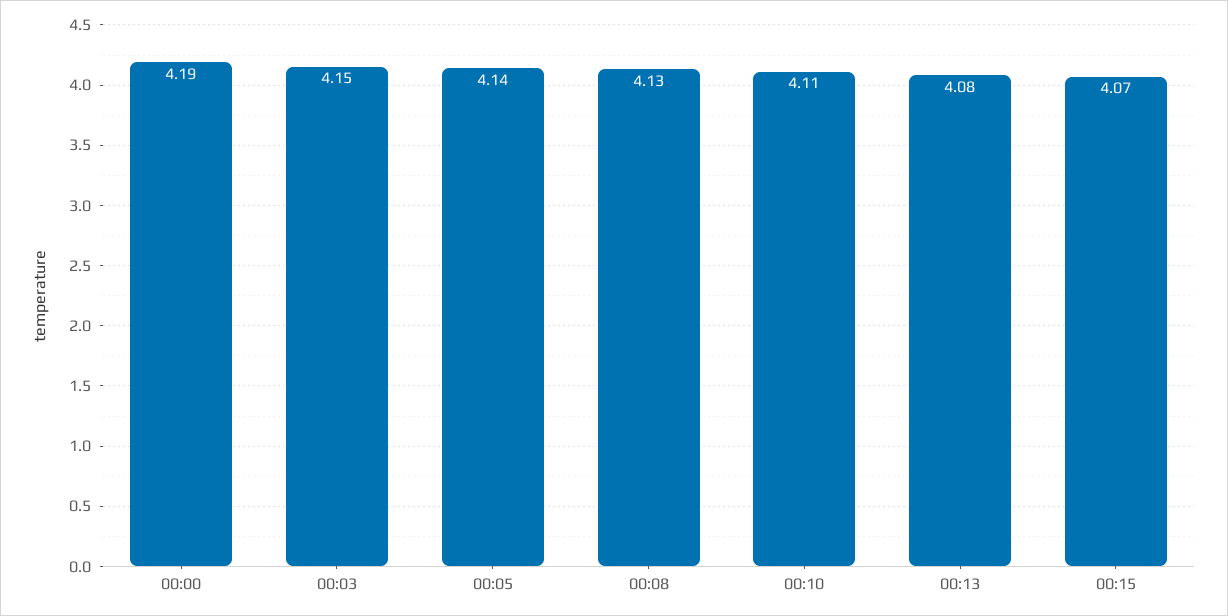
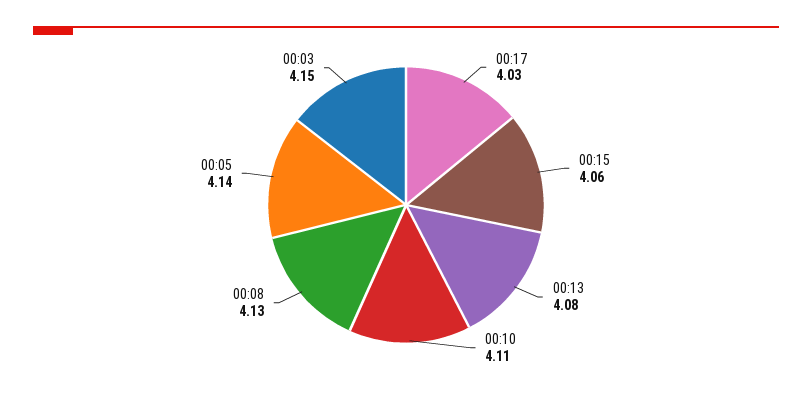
00:00: 4.19 -> none
00:15: 4.07 -> 4.06
00:17: none -> 4.03

